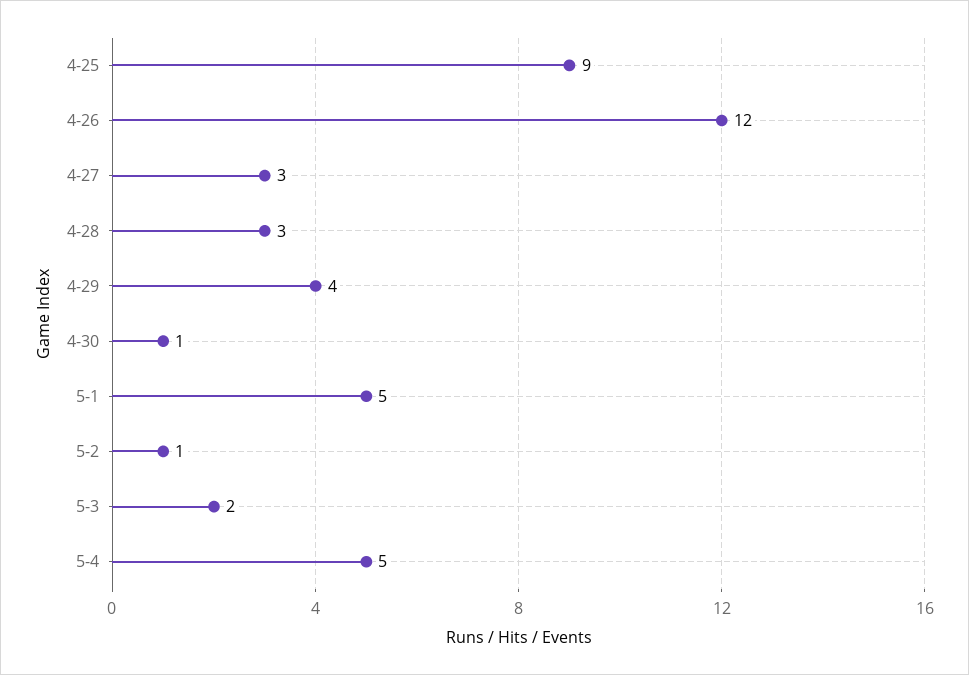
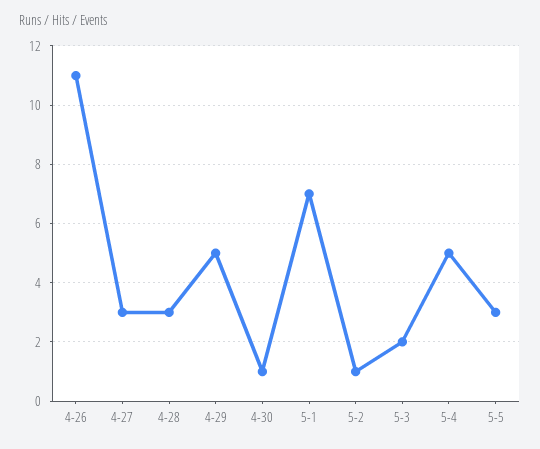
4-25: 9 -> none
4-26: 12 -> 11
4-29: 4 -> 5
5-1: 5 -> 7
5-5: none -> 3

